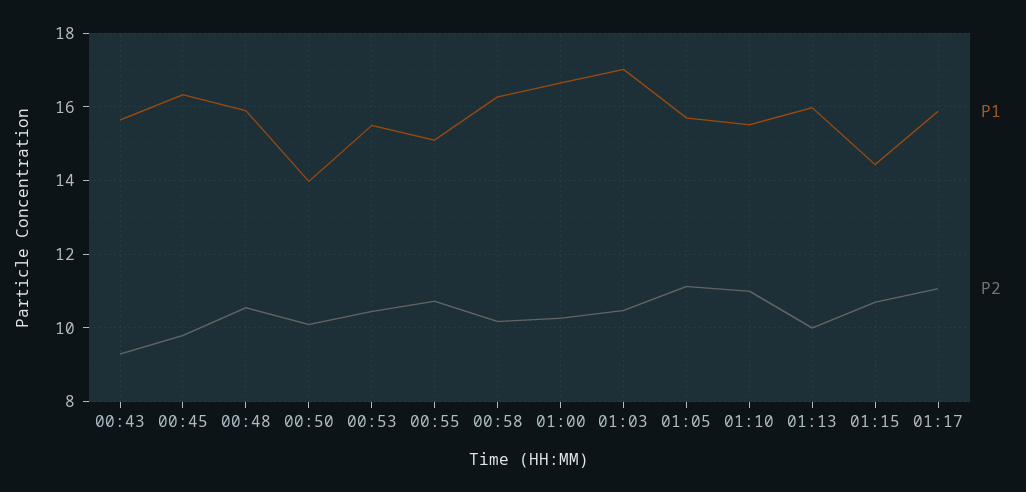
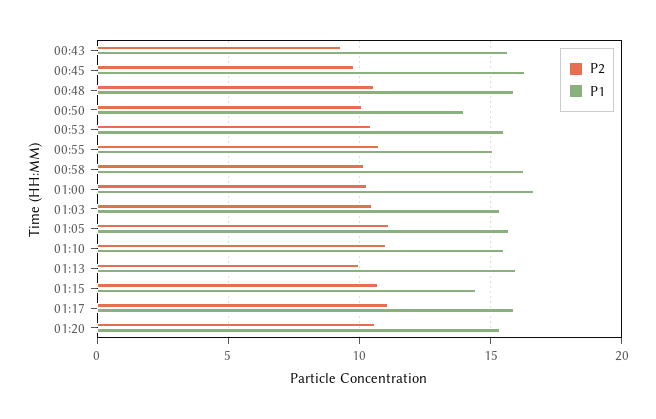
P1, 01:03: 17 -> 15.5
P2, 01:20: none -> 10.5
P1, 01:20: none -> 15.5

